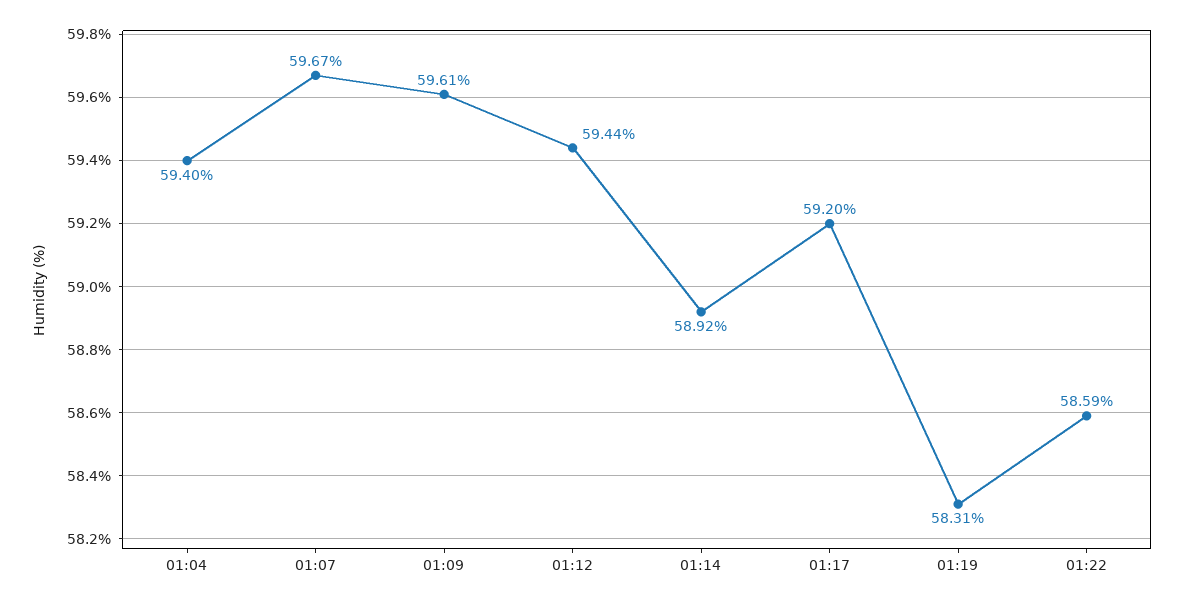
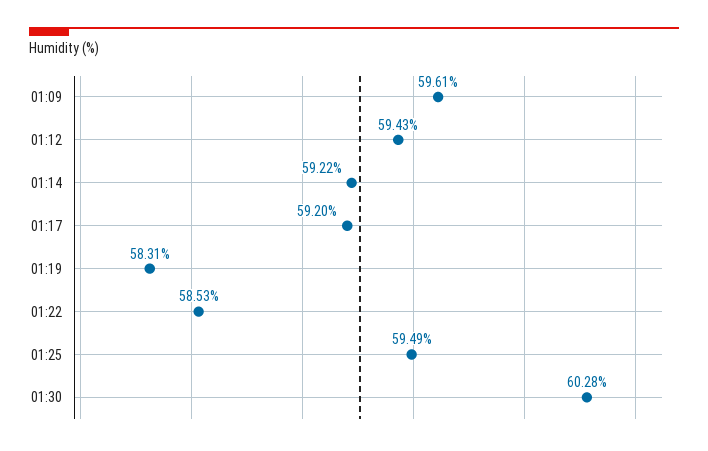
01:04: 59.4 -> none
01:07: 59.67 -> none
01:12: 59.44 -> 59.43
01:14: 58.92 -> 59.22
01:22: 58.59 -> 58.53
01:25: none -> 59.49
01:30: none -> 60.28

